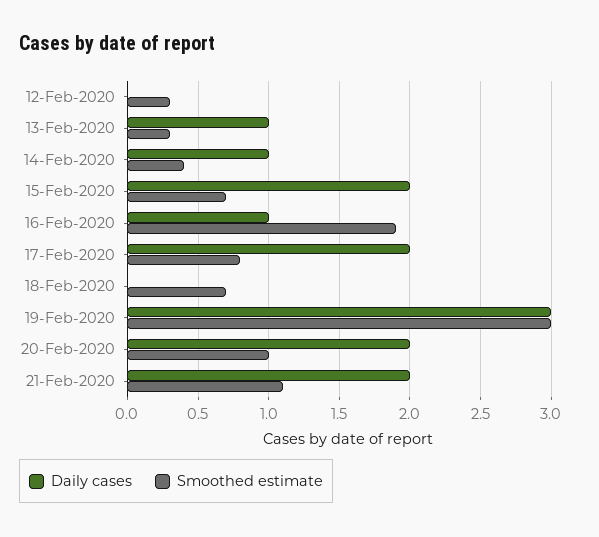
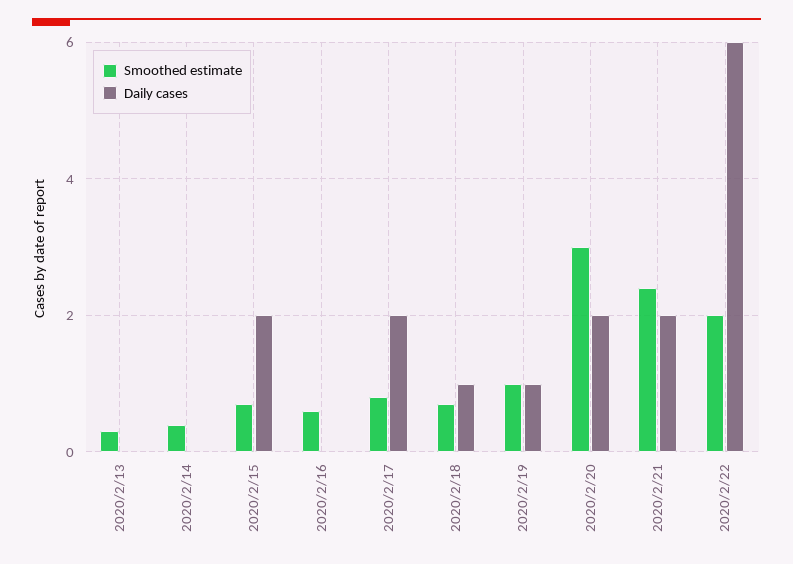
Daily cases, 12-Feb-2020: 0 -> none
Smoothed estimate, 12-Feb-2020: 0.3 -> none
Daily cases, 13-Feb-2020: 1 -> 0
Daily cases, 14-Feb-2020: 1 -> 0
Daily cases, 16-Feb-2020: 1 -> 0
Smoothed estimate, 16-Feb-2020: 1.9 -> 0.5
Daily cases, 18-Feb-2020: 0 -> 1
Daily cases, 19-Feb-2020: 3 -> 1
Smoothed estimate, 19-Feb-2020: 3 -> 1
Smoothed estimate, 20-Feb-2020: 1 -> 3
Smoothed estimate, 21-Feb-2020: 1.1 -> 2.5
Smoothed estimate, 2020/2/22: none -> 2
Daily cases, 2020/2/22: none -> 6

